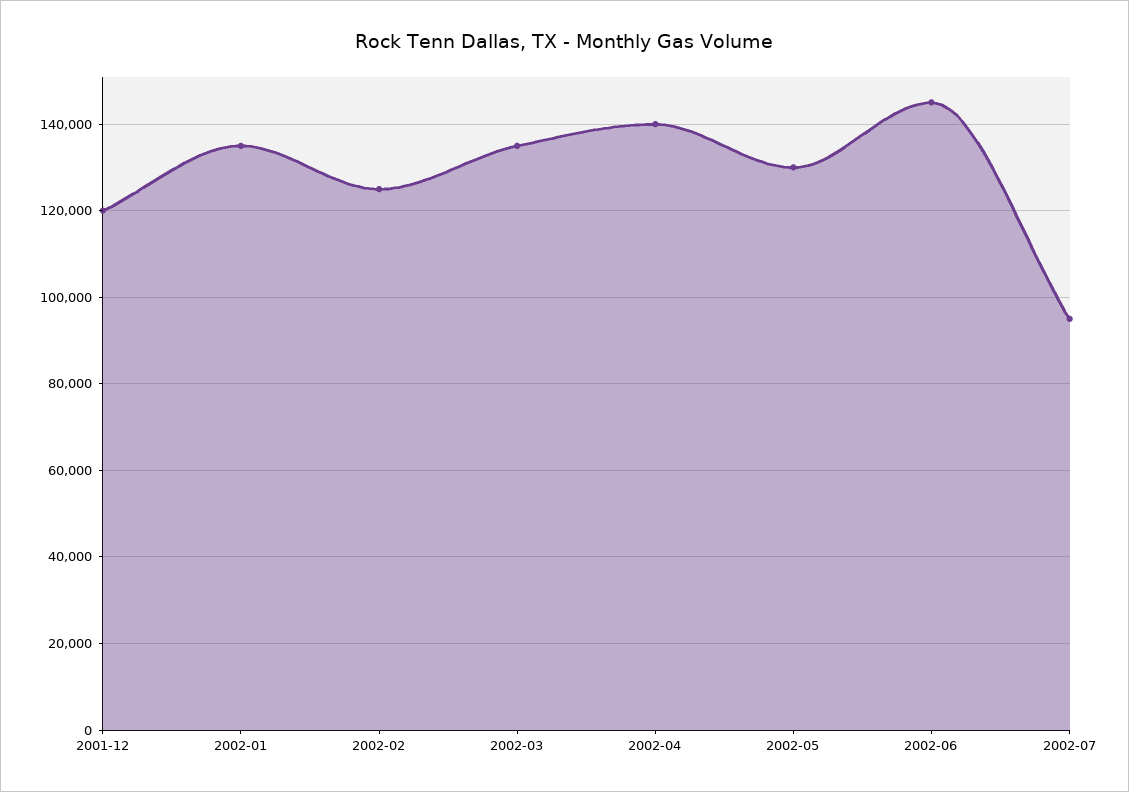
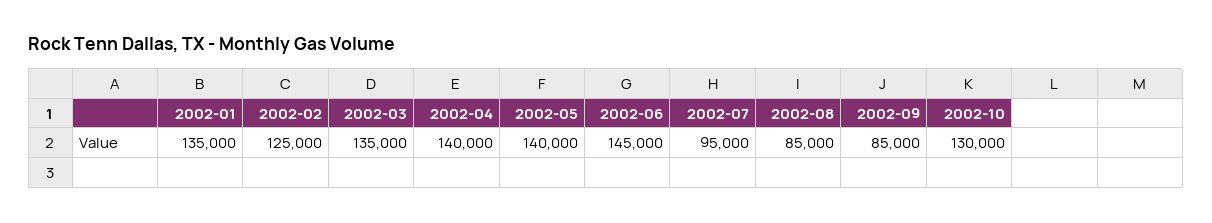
2001-12: 120000 -> none
2002-05: 130000 -> 140000
2002-08: none -> 85000
2002-09: none -> 85000
2002-10: none -> 130000

